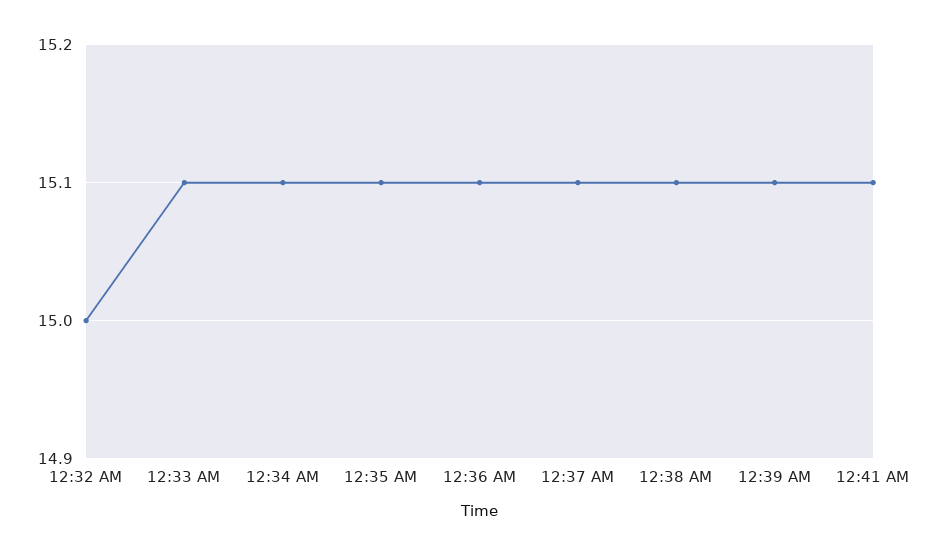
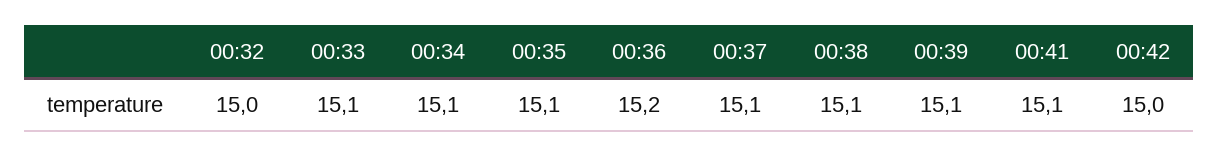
12:36 AM: 15.1 -> 15.2
00:42: none -> 15

